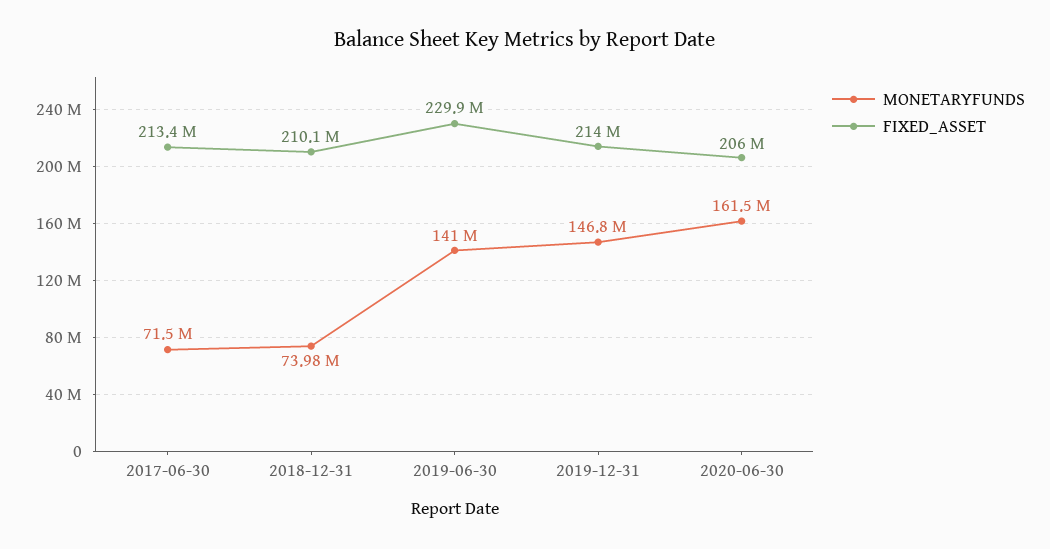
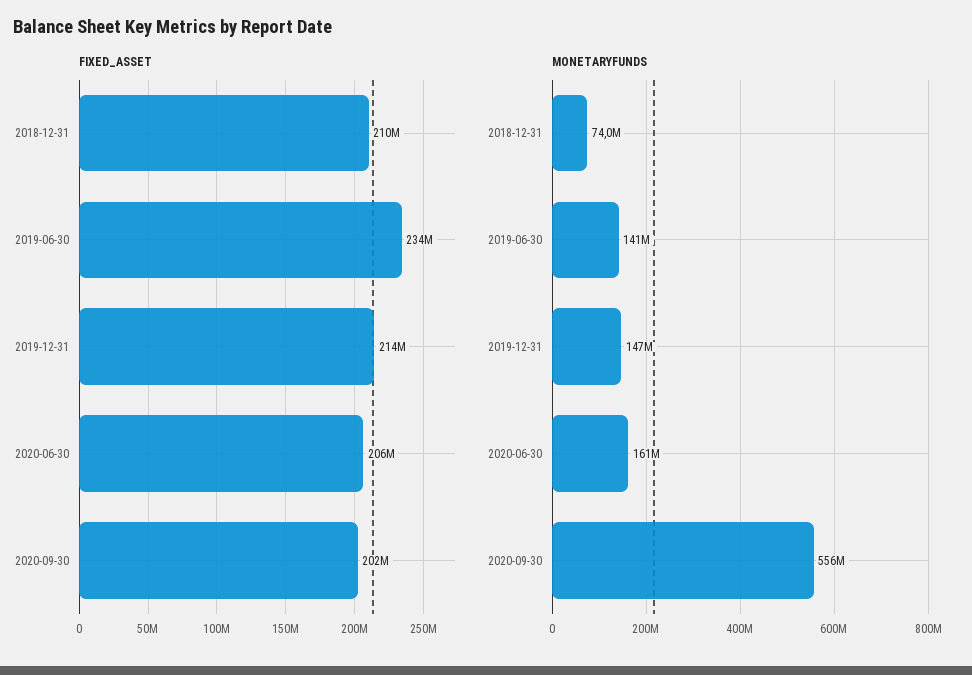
MONETARYFUNDS, 2017-06-30: 71500000 -> none
FIXED_ASSET, 2017-06-30: 213400000 -> none
FIXED_ASSET, 2019-06-30: 229900000 -> 234000000
FIXED_ASSET, 2020-09-30: none -> 202000000
MONETARYFUNDS, 2020-09-30: none -> 556000000

